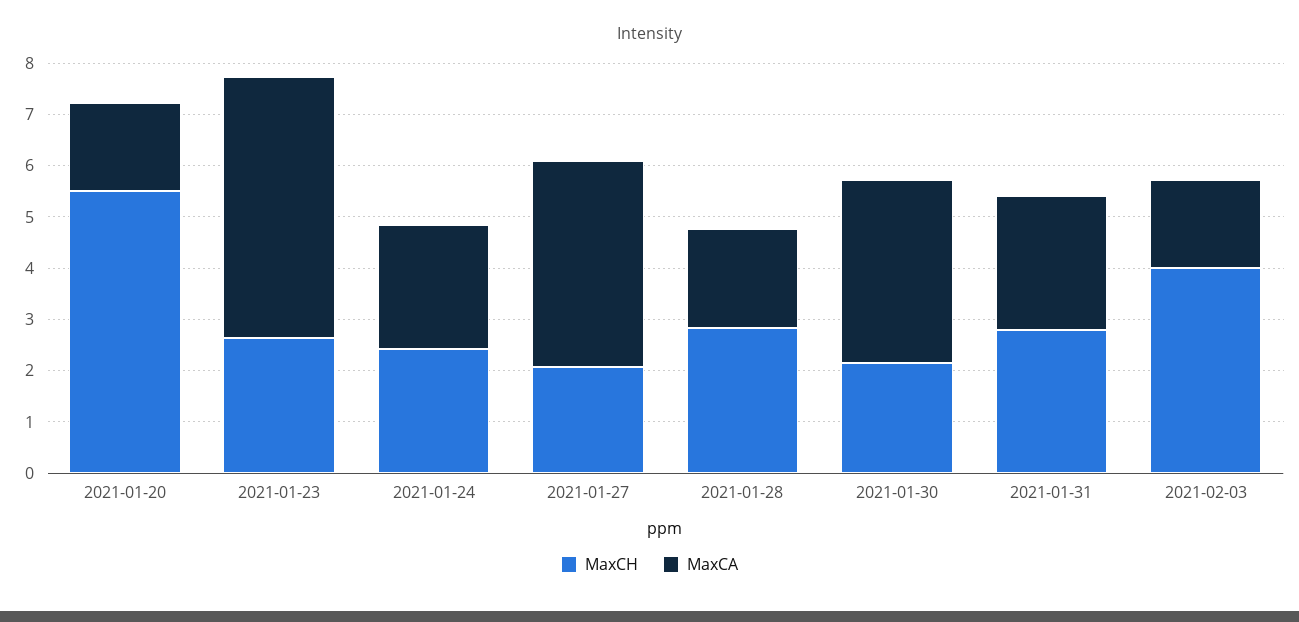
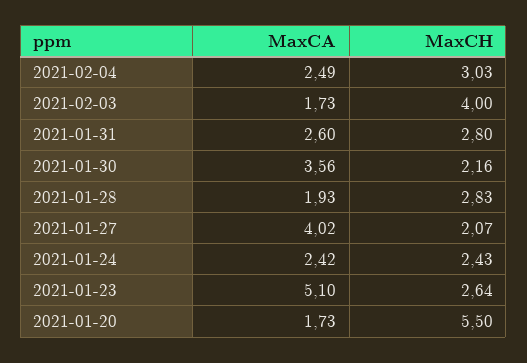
MaxCA, 2021-02-04: none -> 2.49
MaxCH, 2021-02-04: none -> 3.03

